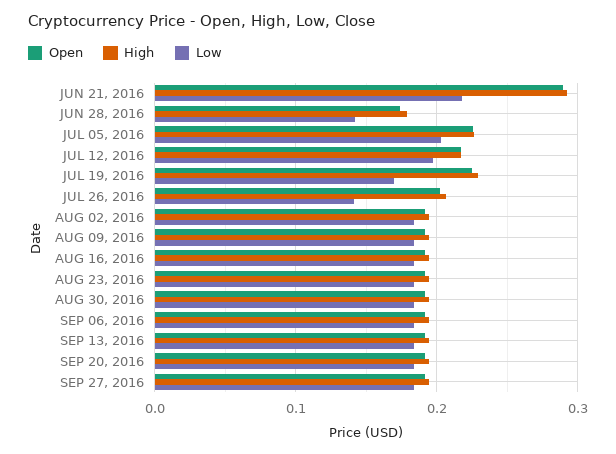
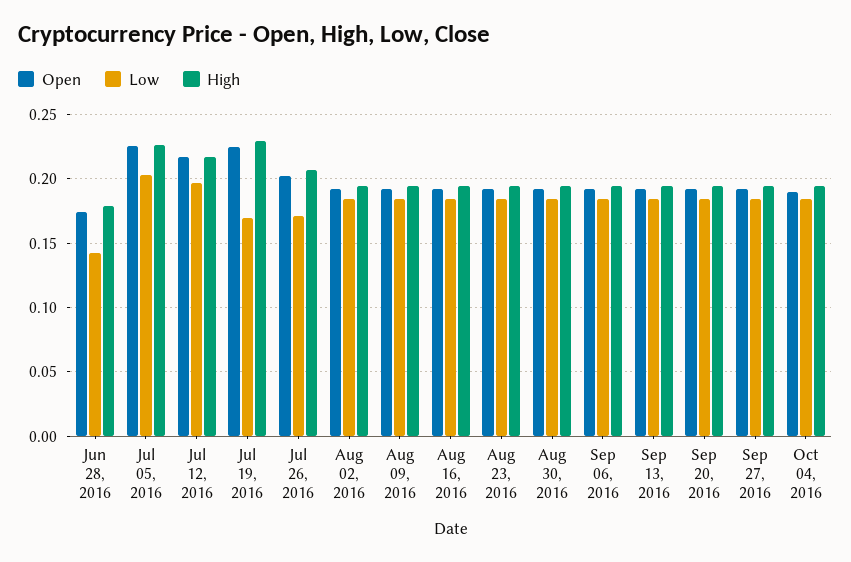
Open, JUN 21, 2016: 0.29 -> none
High, JUN 21, 2016: 0.29 -> none
Low, JUN 21, 2016: 0.22 -> none
Low, JUL 26, 2016: 0.14 -> 0.17
Open, Oct 04, 2016: none -> 0.19
Low, Oct 04, 2016: none -> 0.185
High, Oct 04, 2016: none -> 0.195

